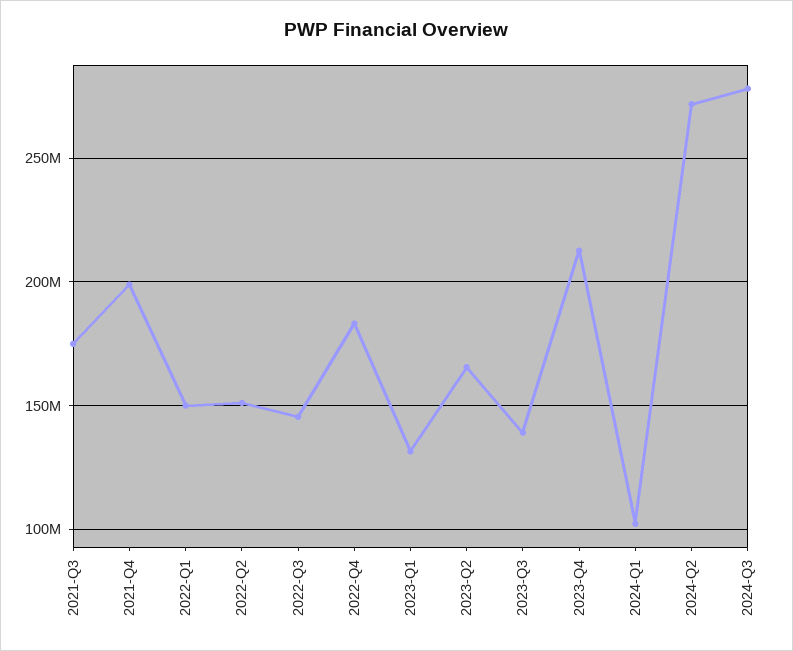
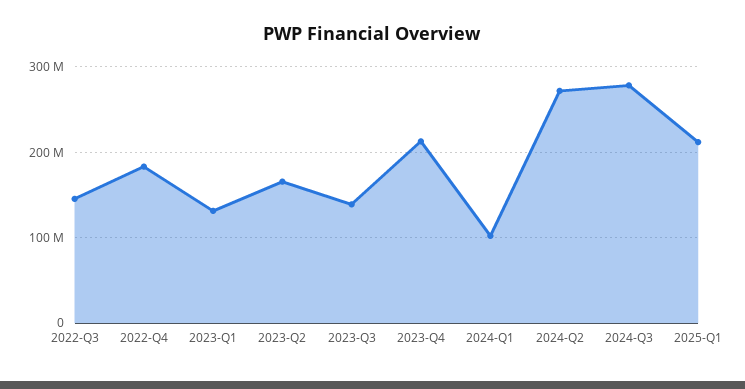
2021-Q3: 175000000 -> none
2021-Q4: 200000000 -> none
2022-Q1: 150000000 -> none
2022-Q2: 150000000 -> none
2025-Q1: none -> 210000000

